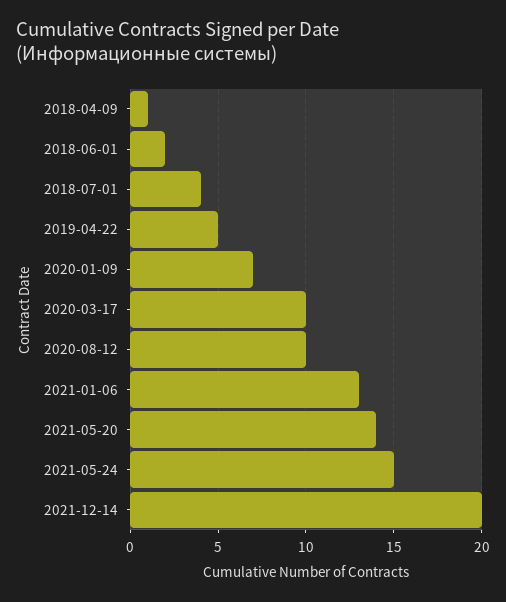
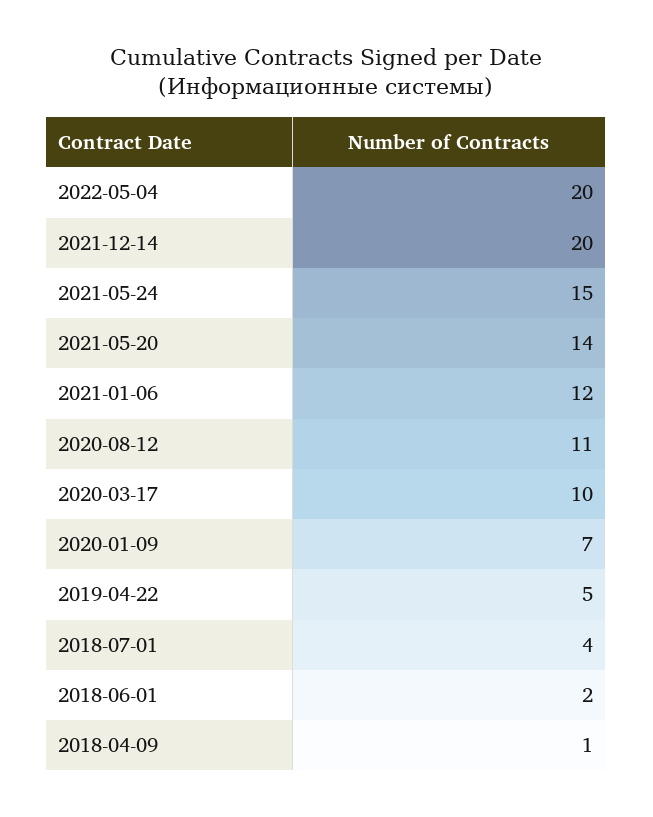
2020-08-12: 10 -> 11
2021-01-06: 13 -> 12
2022-05-04: none -> 20

